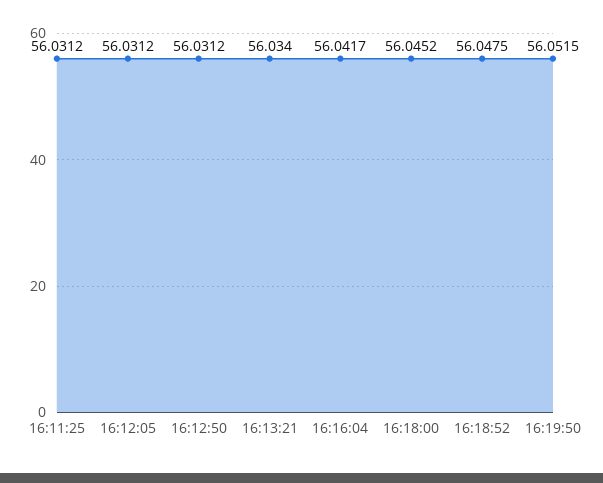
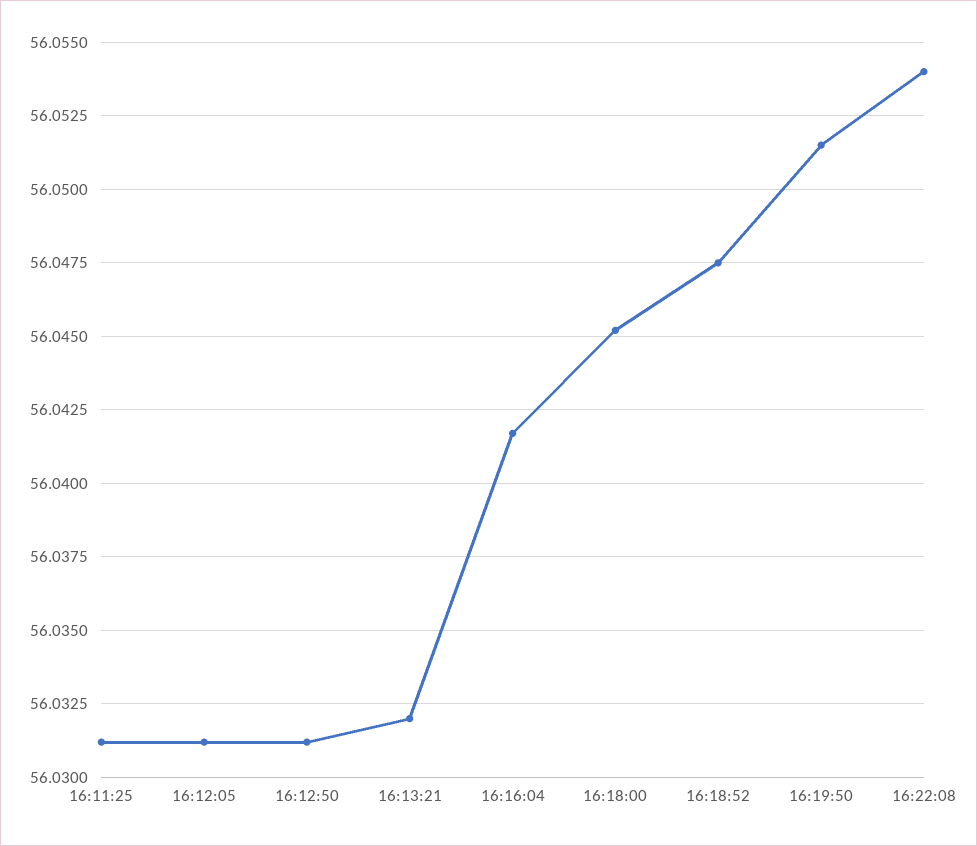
16:13:21: 56.034 -> 56.032
16:22:08: none -> 56.054

